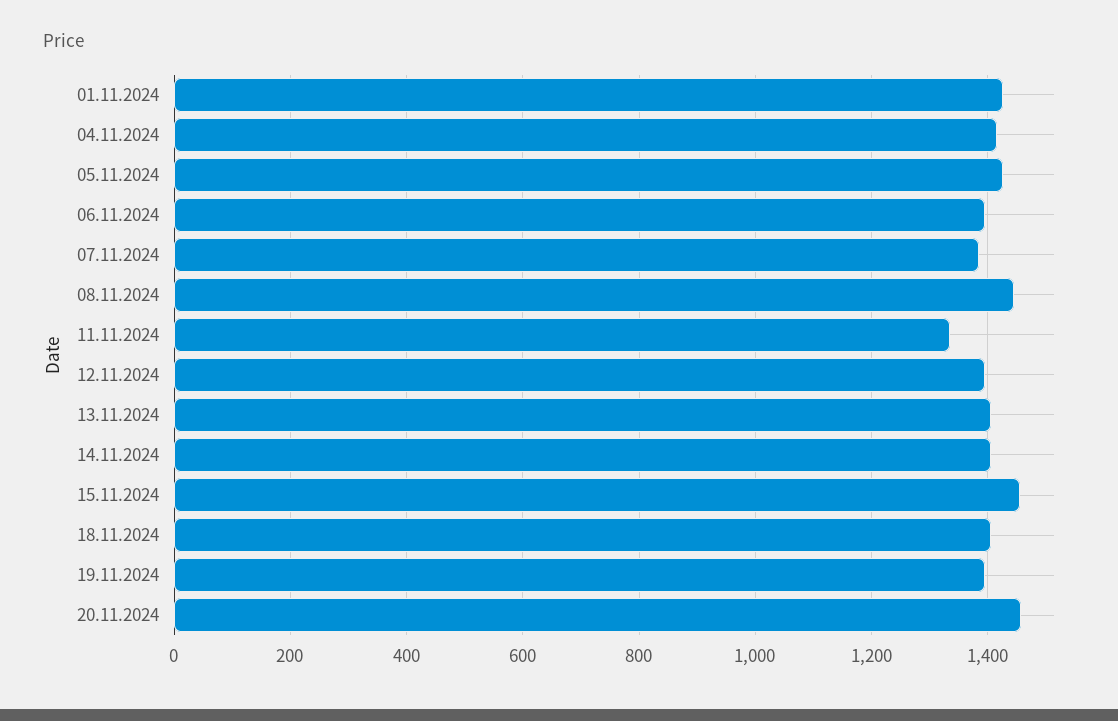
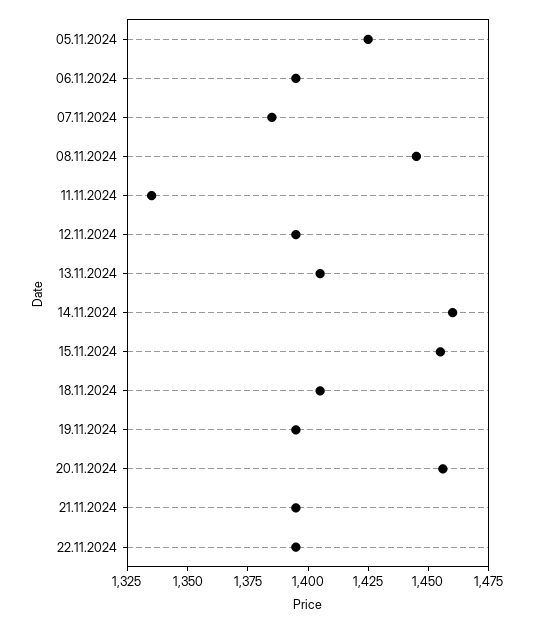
01.11.2024: 1420 -> none
04.11.2024: 1420 -> none
14.11.2024: 1400 -> 1460
21.11.2024: none -> 1395
22.11.2024: none -> 1395

